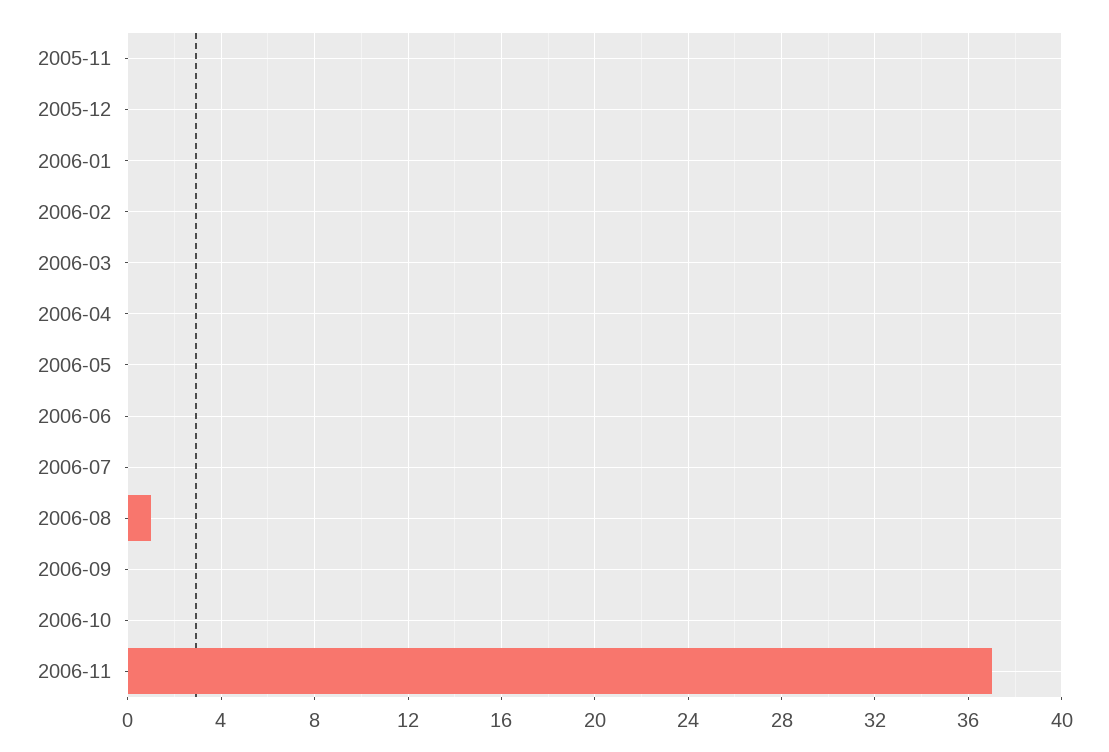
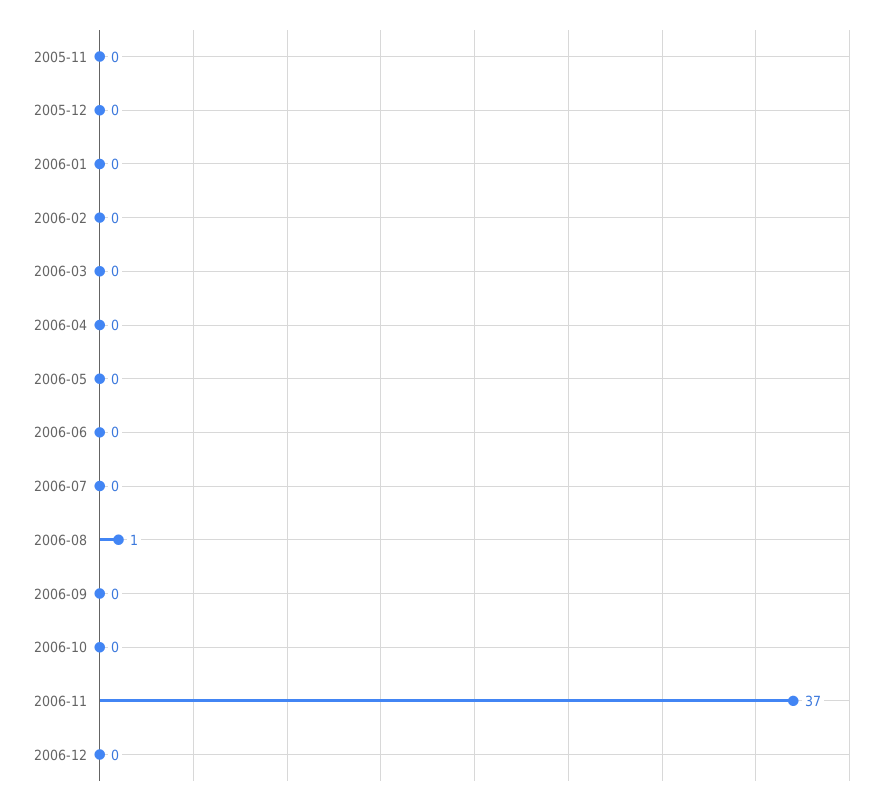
2006-12: none -> 0

